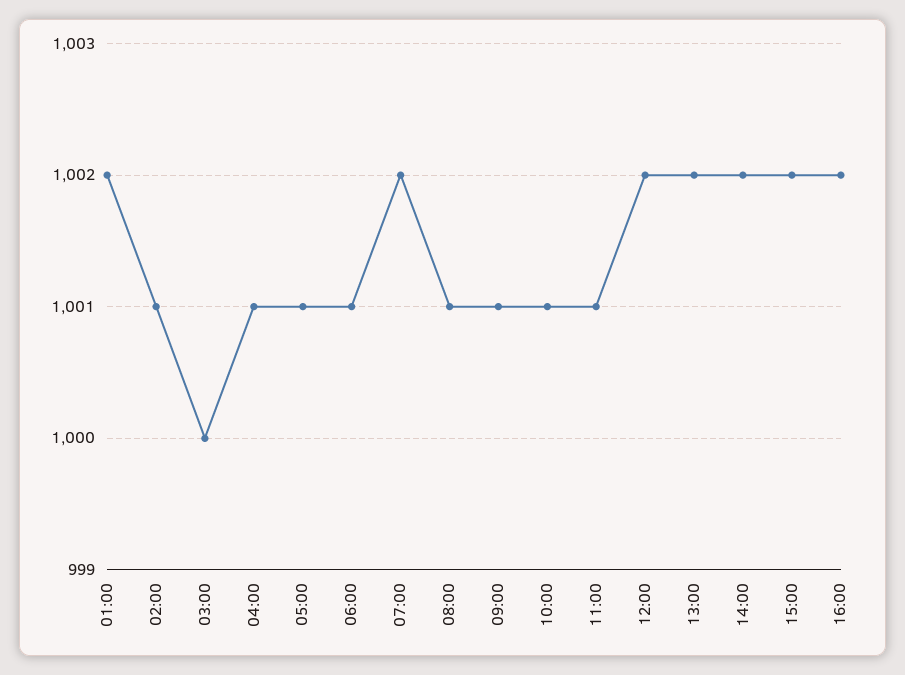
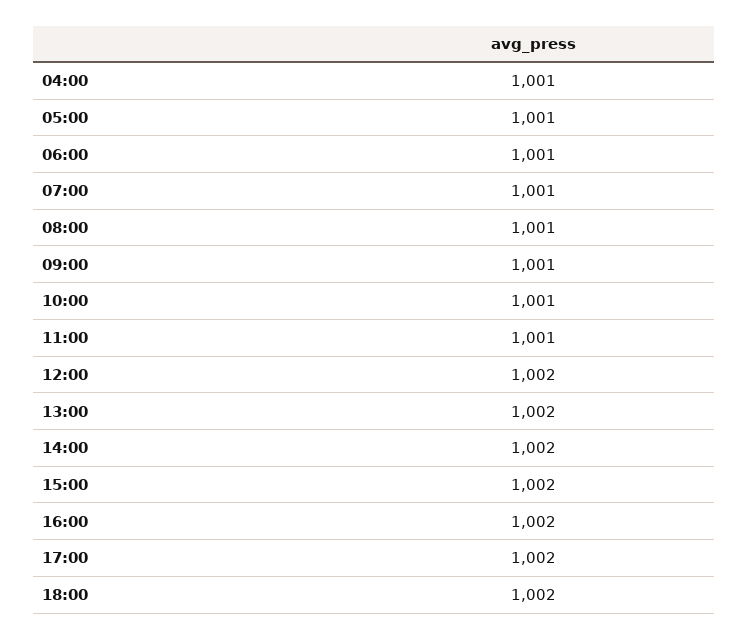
01:00: 1002 -> none
02:00: 1001 -> none
03:00: 1000 -> none
07:00: 1002 -> 1001
17:00: none -> 1002
18:00: none -> 1002

